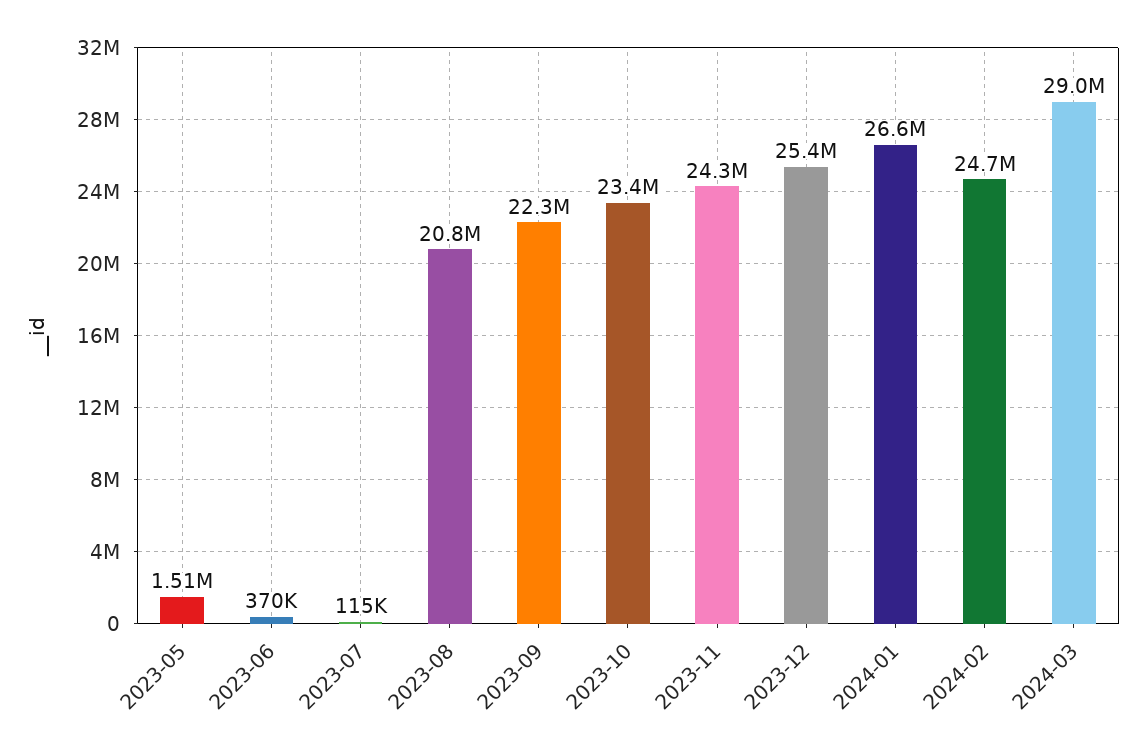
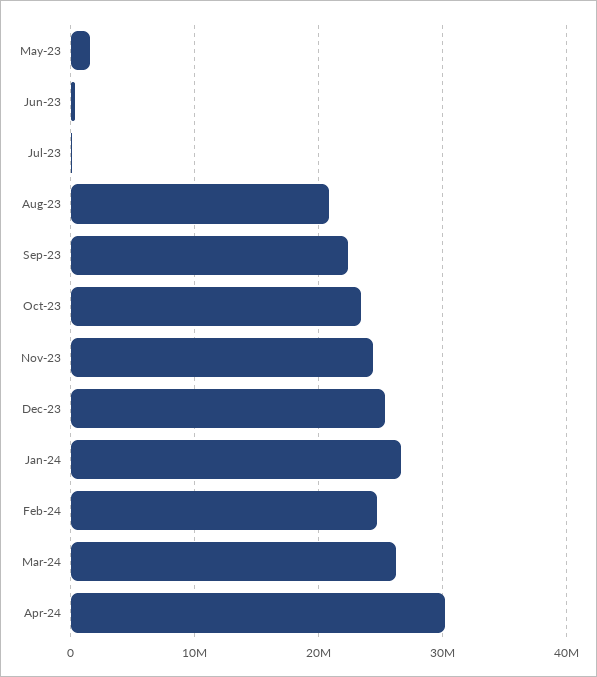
2024-03: 29000000 -> 26000000
Apr-24: none -> 30000000

